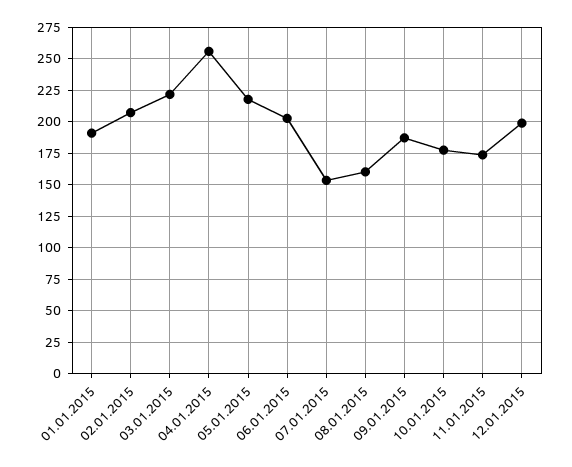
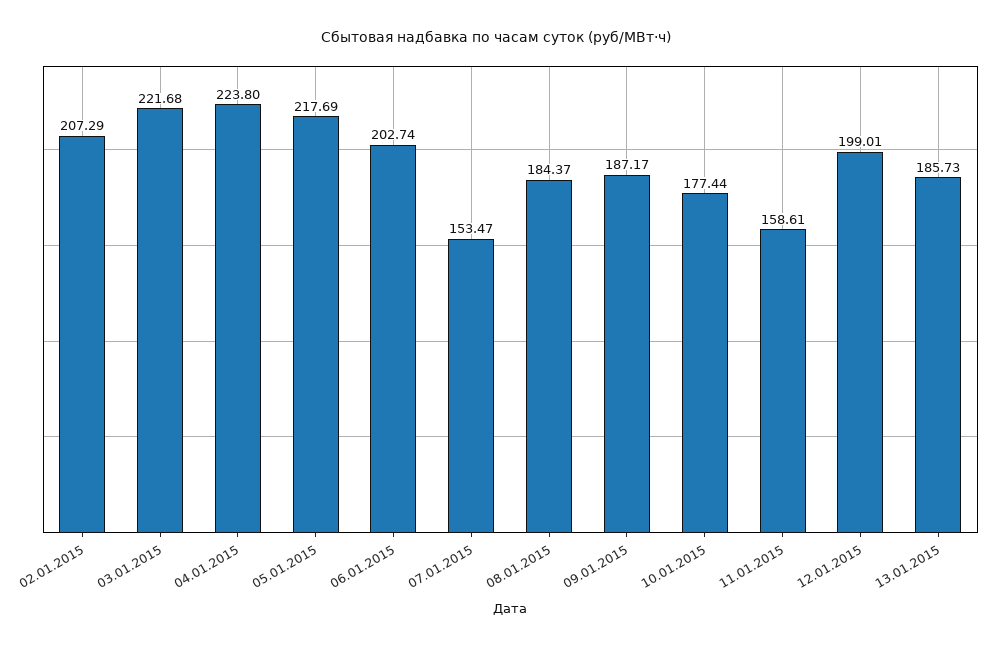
01.01.2015: 190 -> none
04.01.2015: 255 -> 223.8
08.01.2015: 160 -> 184.37
11.01.2015: 175 -> 158.61
13.01.2015: none -> 185.73

